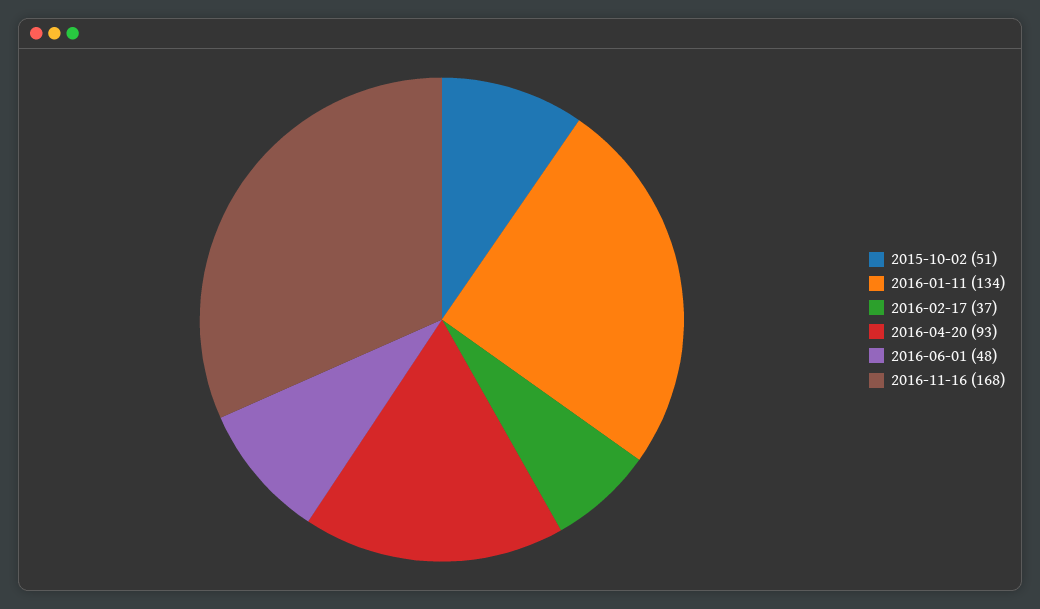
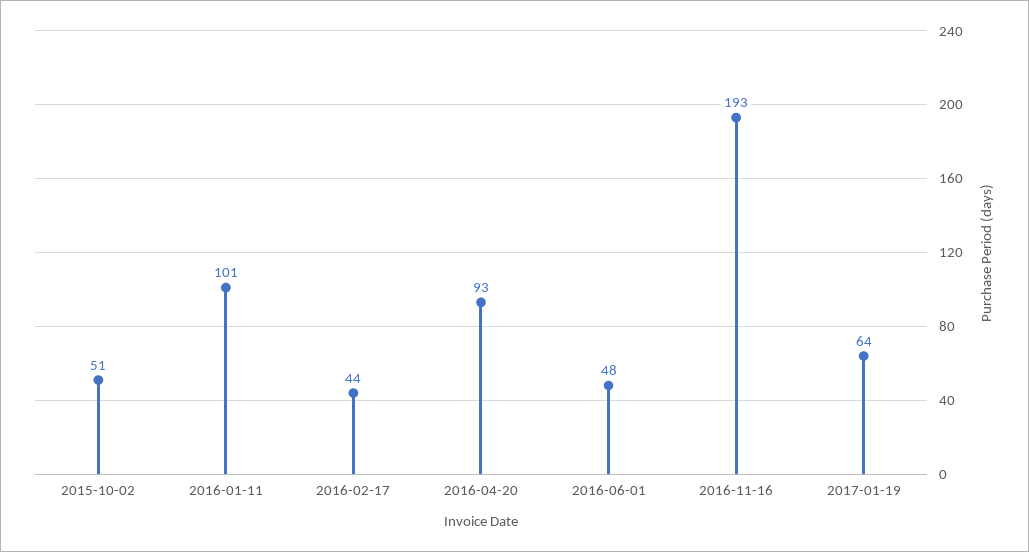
2016-01-11: 134 -> 101
2016-02-17: 37 -> 44
2016-11-16: 168 -> 193
2017-01-19: none -> 64

